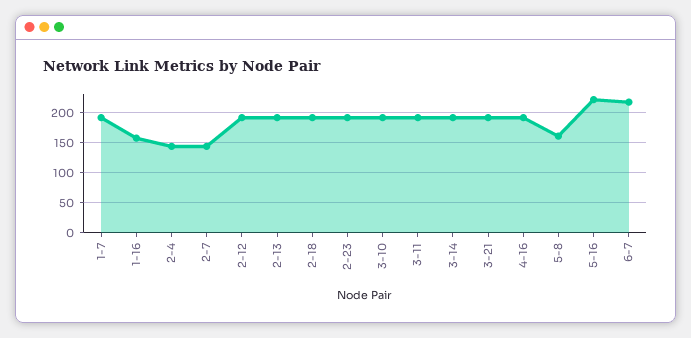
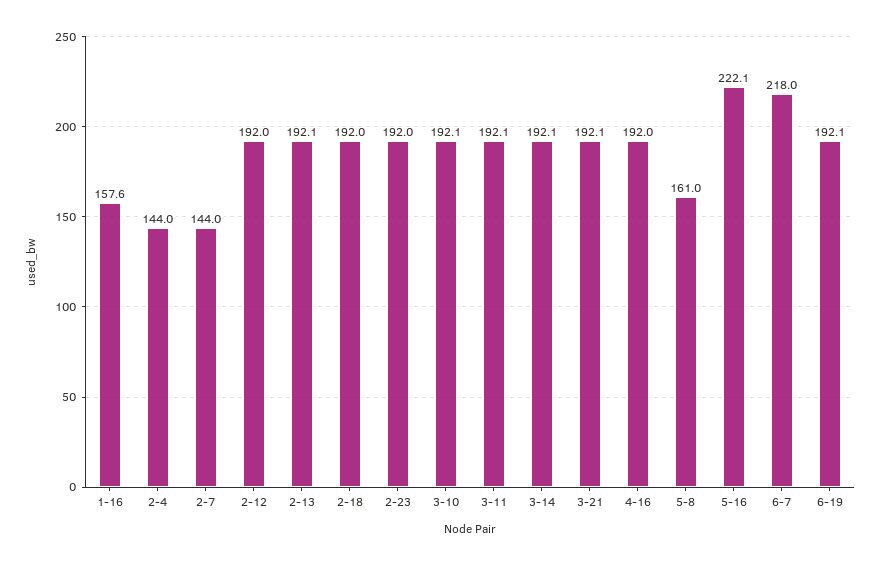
1-7: 200 -> none
6-19: none -> 192.1

